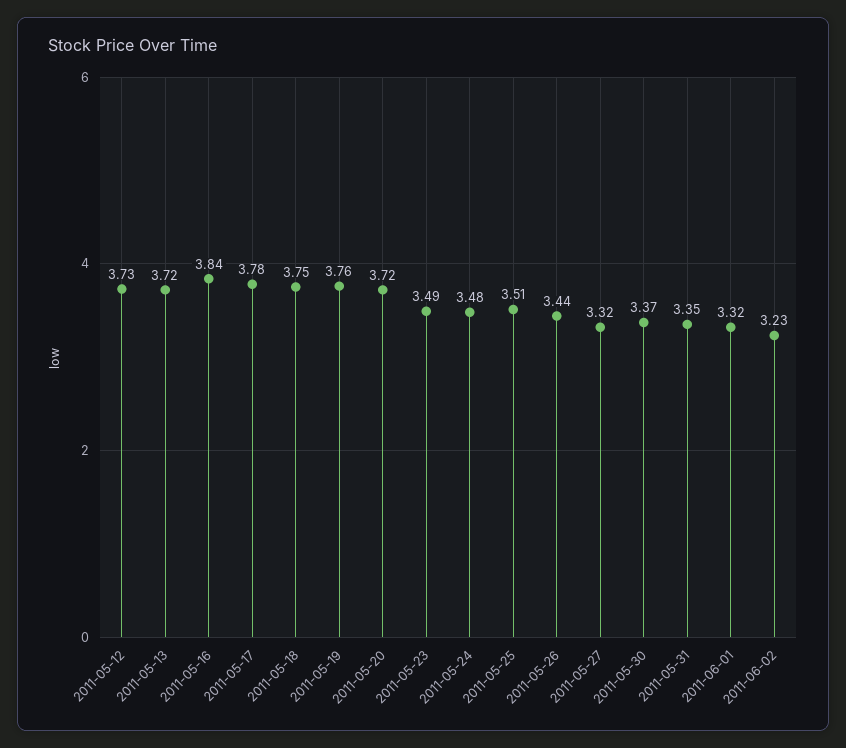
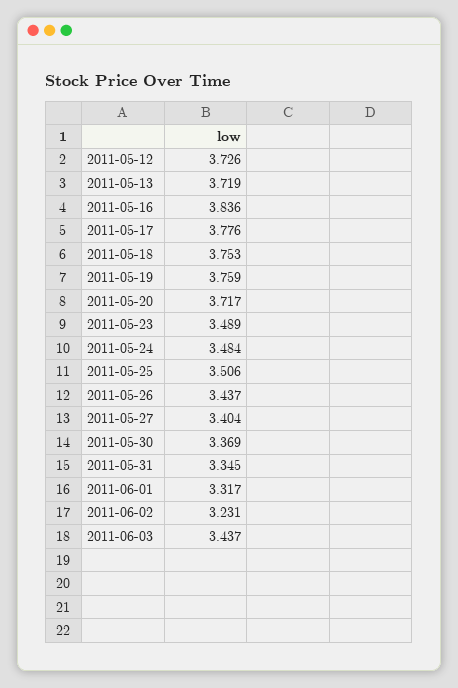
2011-05-27: 3.32 -> 3.404
2011-06-03: none -> 3.437

